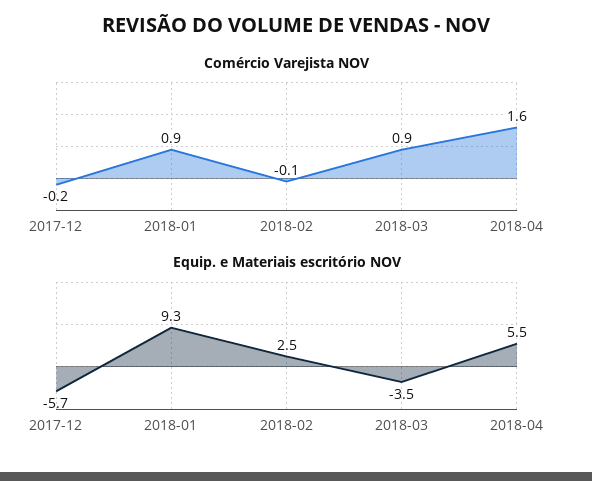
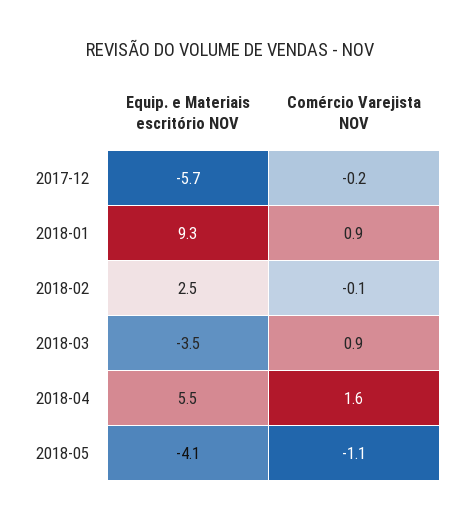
Equip. e Materiais escritório NOV, 2018-05: none -> -4.1
Comércio Varejista NOV, 2018-05: none -> -1.1

